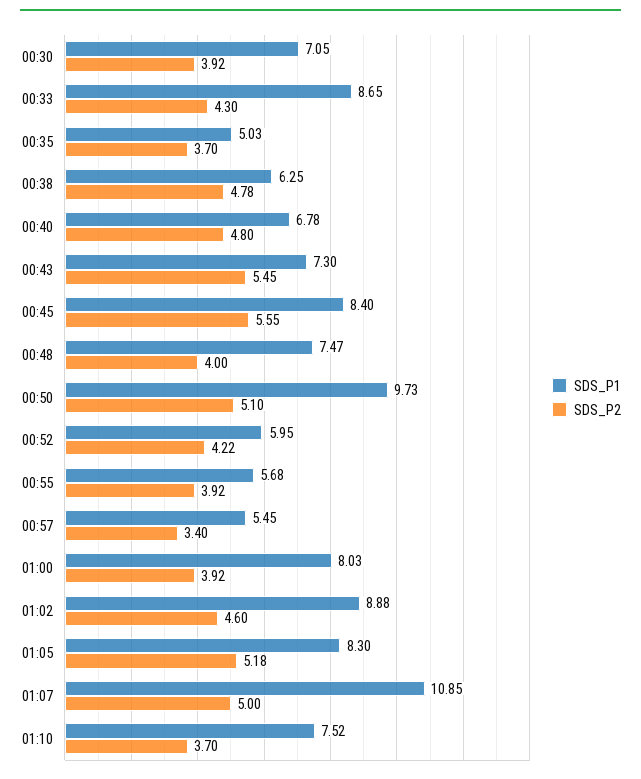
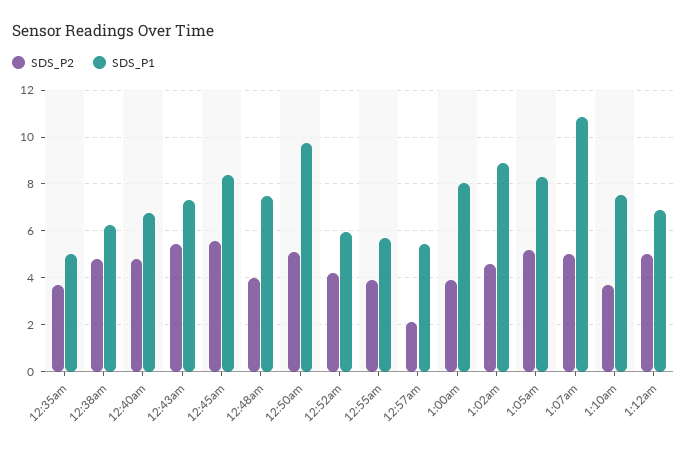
SDS_P1, 00:30: 7.05 -> none
SDS_P2, 00:30: 3.92 -> none
SDS_P1, 00:33: 8.65 -> none
SDS_P2, 00:33: 4.3 -> none
SDS_P2, 00:57: 3.4 -> 2
SDS_P2, 1:12am: none -> 5
SDS_P1, 1:12am: none -> 7

